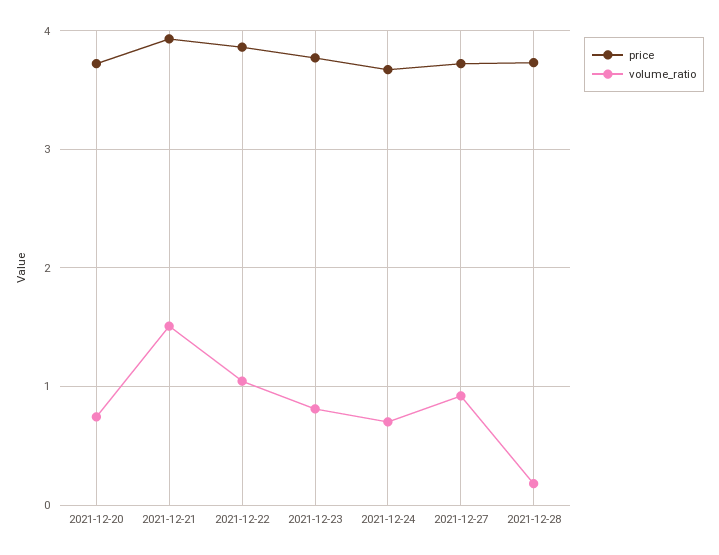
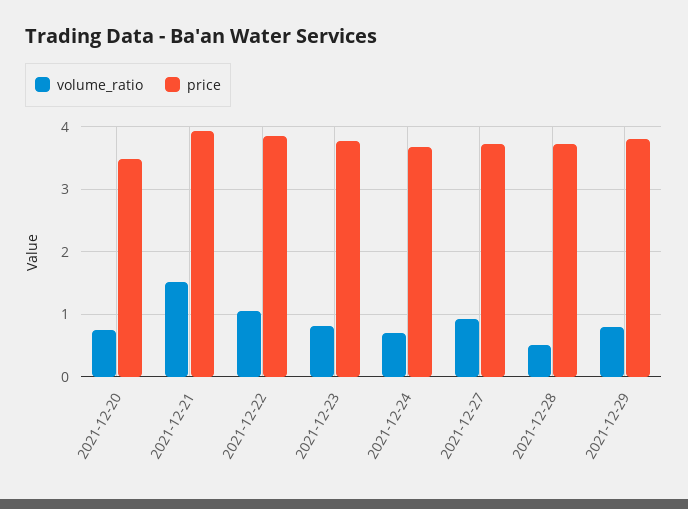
price, 2021-12-20: 3.7 -> 3.5
volume_ratio, 2021-12-28: 0.2 -> 0.5
volume_ratio, 2021-12-29: none -> 0.8
price, 2021-12-29: none -> 3.8

